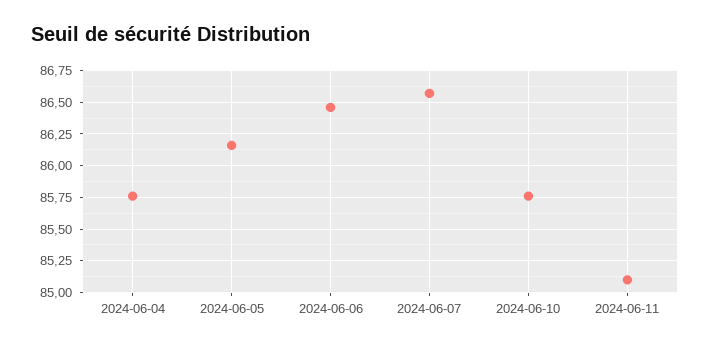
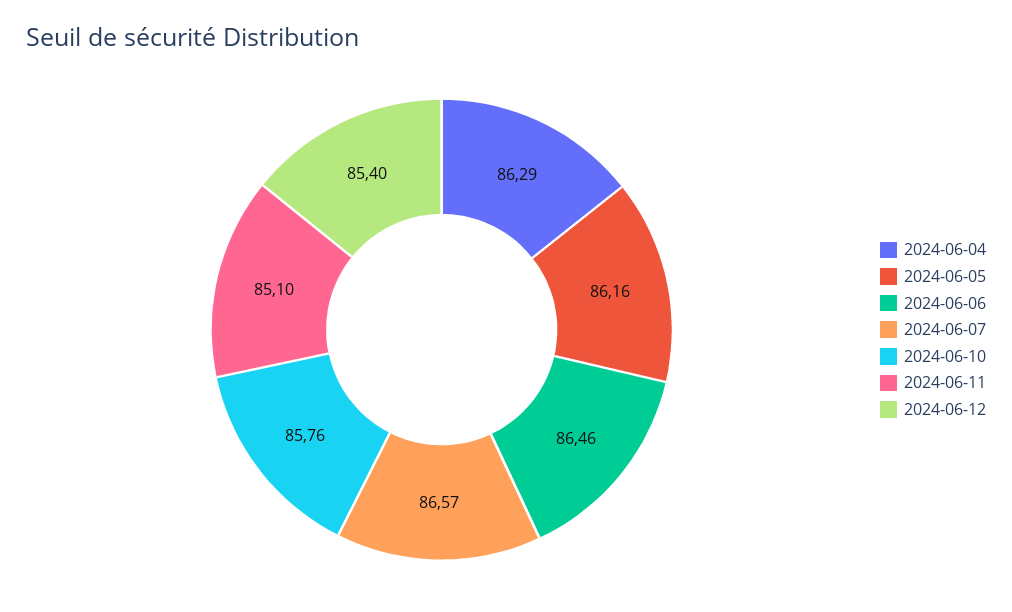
2024-06-04: 85.75 -> 86.29
2024-06-12: none -> 85.4

